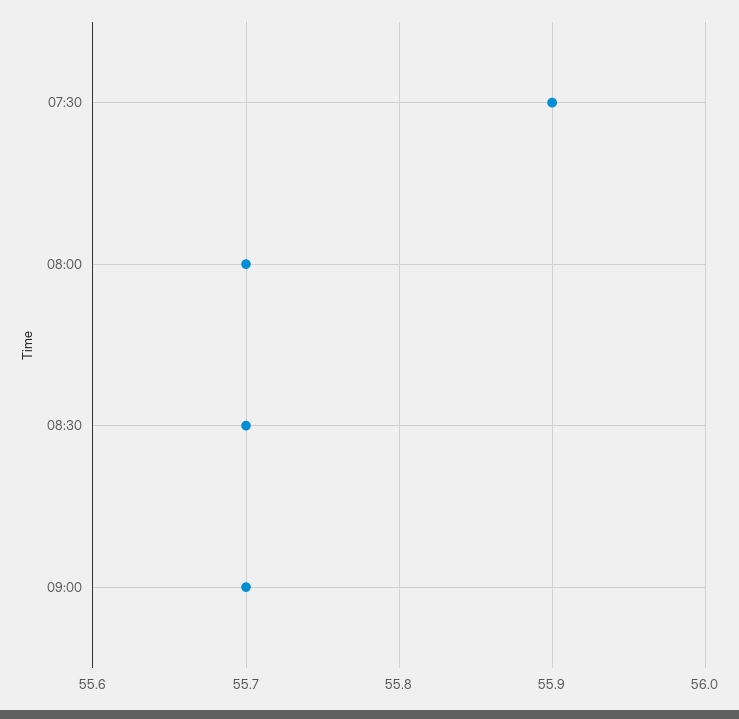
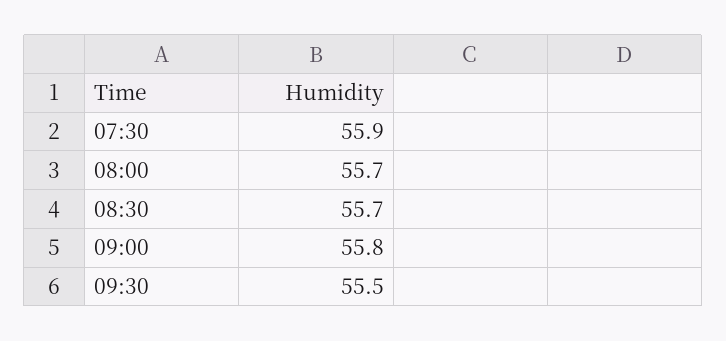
09:00: 55.7 -> 55.8
09:30: none -> 55.5

